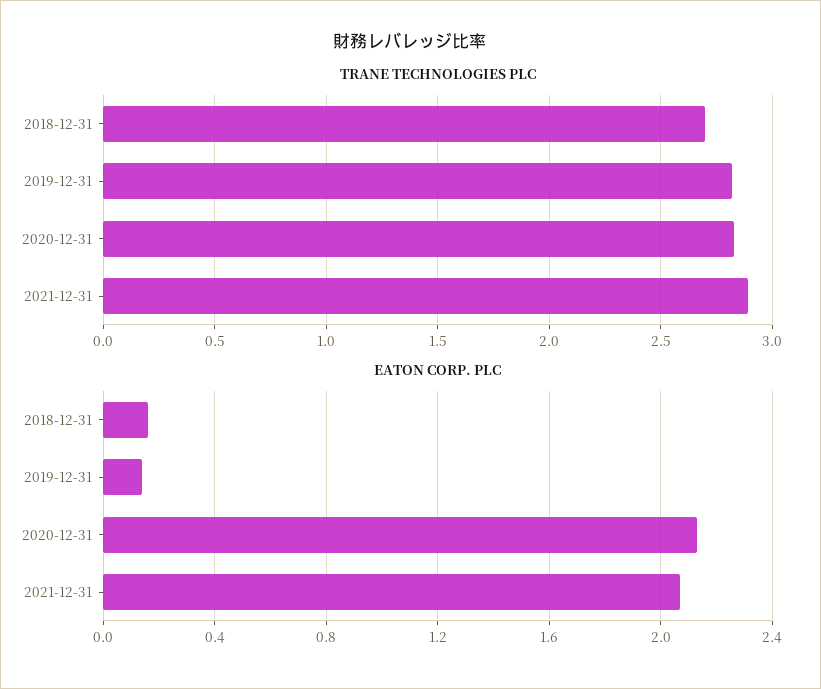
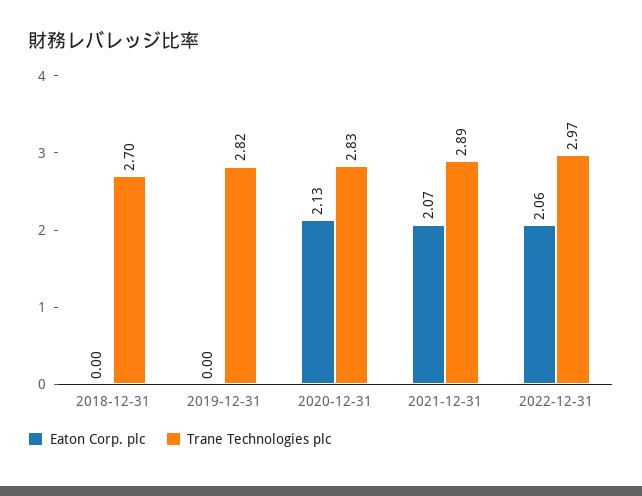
EATON CORP. PLC, 2018-12-31: 0.15 -> 0
EATON CORP. PLC, 2019-12-31: 0.15 -> 0
EATON CORP. PLC, 2022-12-31: none -> 2.06
TRANE TECHNOLOGIES PLC, 2022-12-31: none -> 2.97

